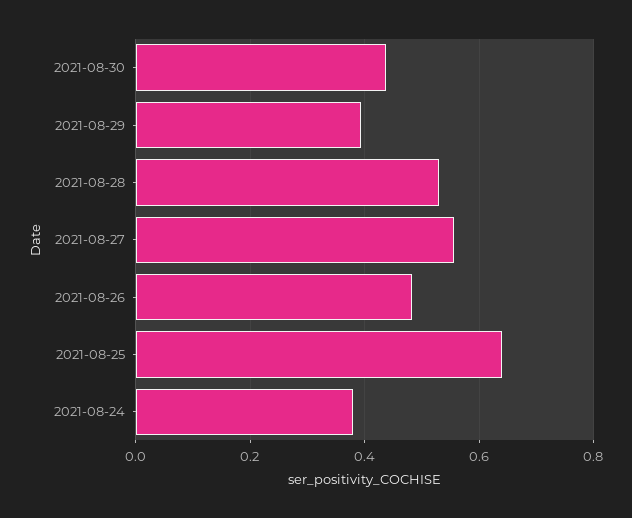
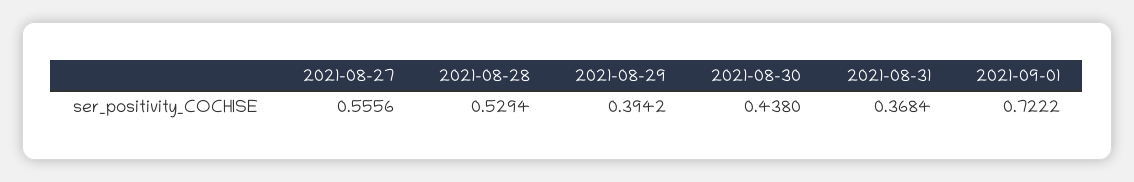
2021-08-26: 0.48 -> none
2021-08-25: 0.64 -> none
2021-08-24: 0.38 -> none
2021-08-31: none -> 0.3684
2021-09-01: none -> 0.7222

